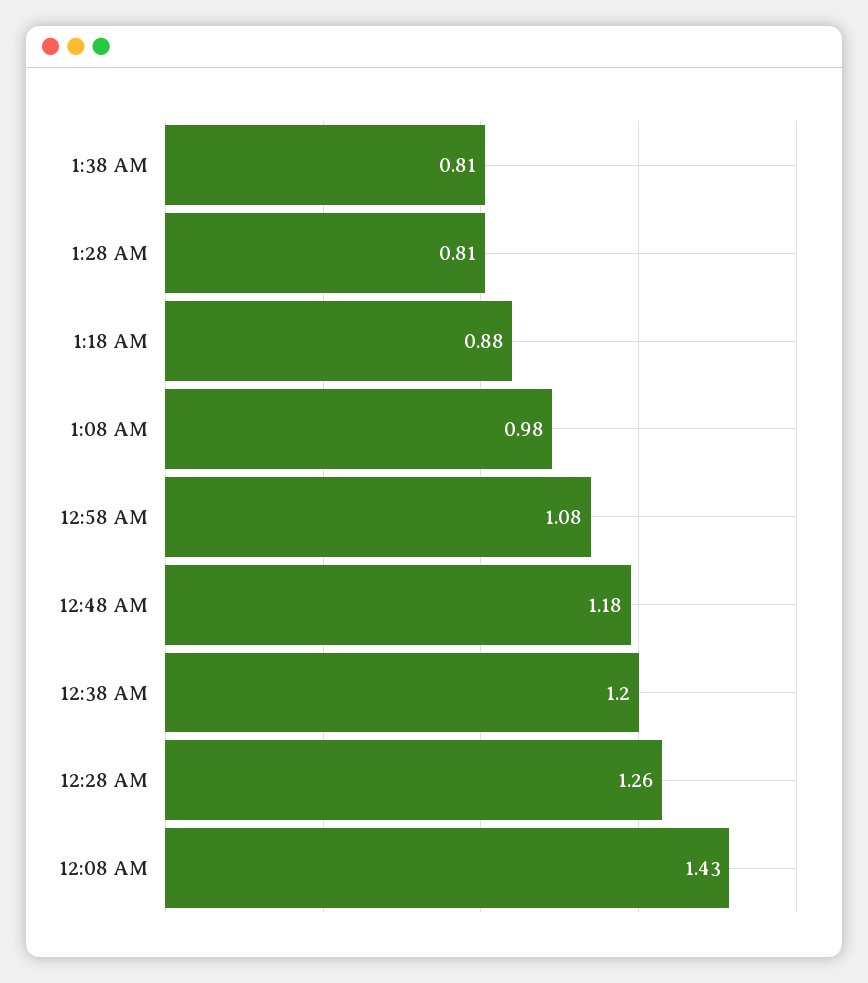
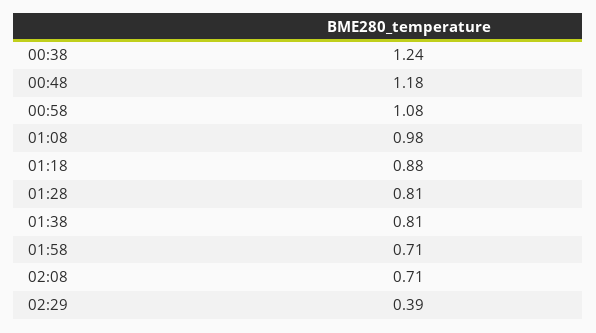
12:38 AM: 1.2 -> 1.24
12:28 AM: 1.26 -> none
12:08 AM: 1.43 -> none
01:58: none -> 0.71
02:08: none -> 0.71
02:29: none -> 0.39

